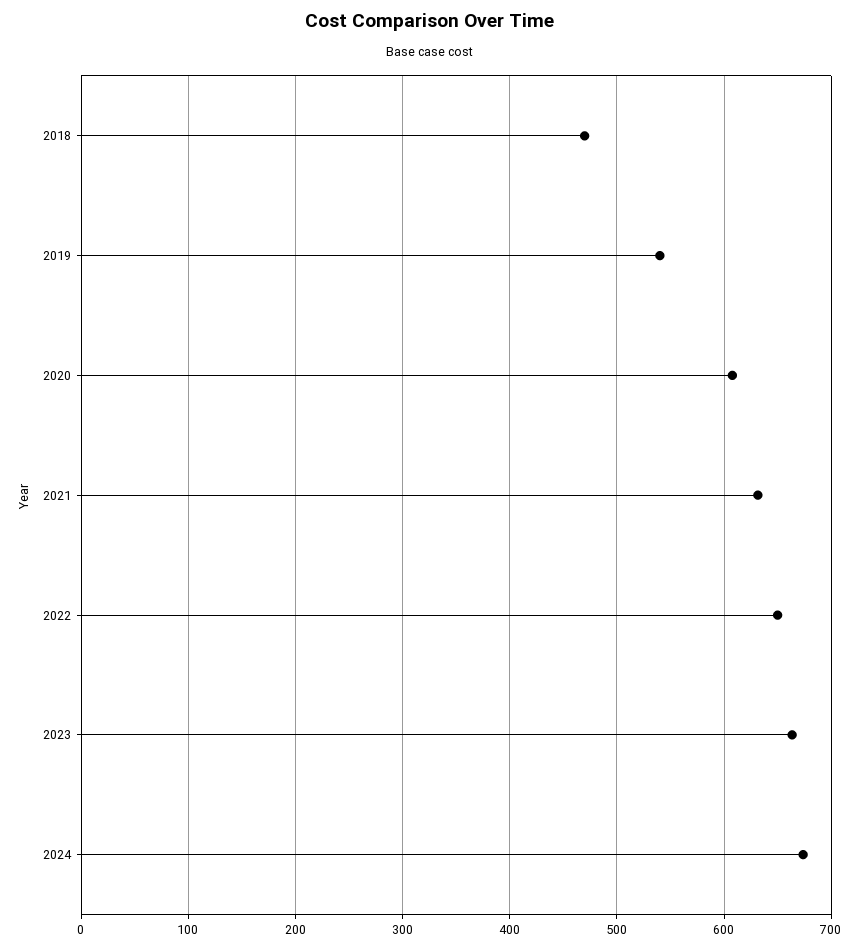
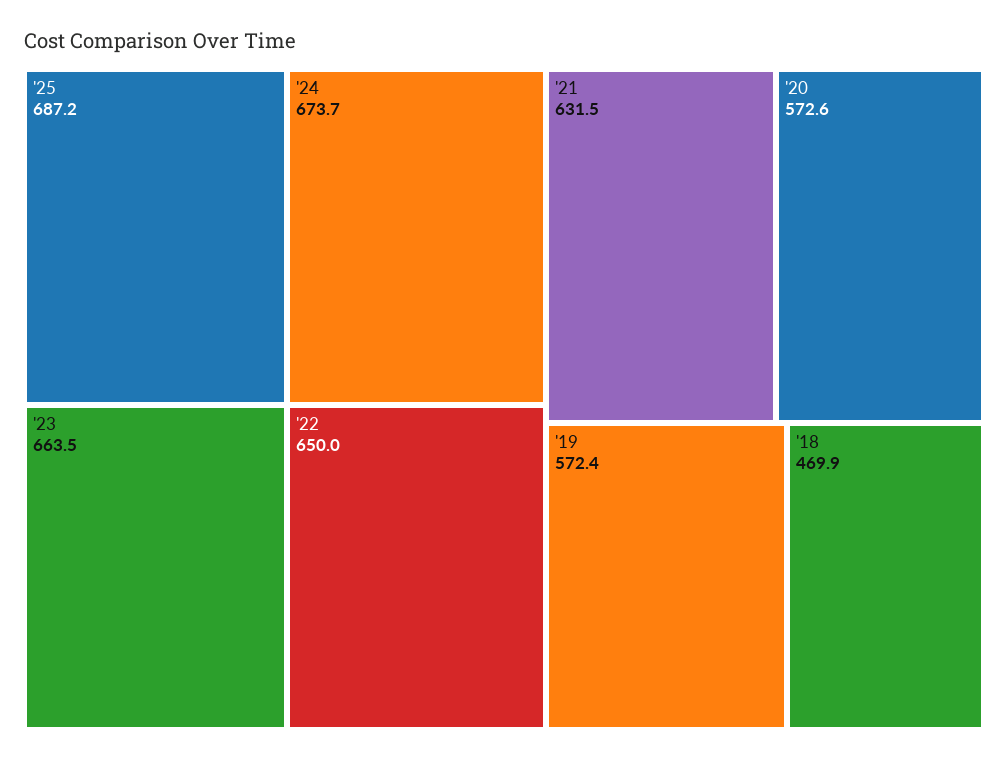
2019: 540 -> 572.4
2020: 610 -> 572.6
'25: none -> 687.2

